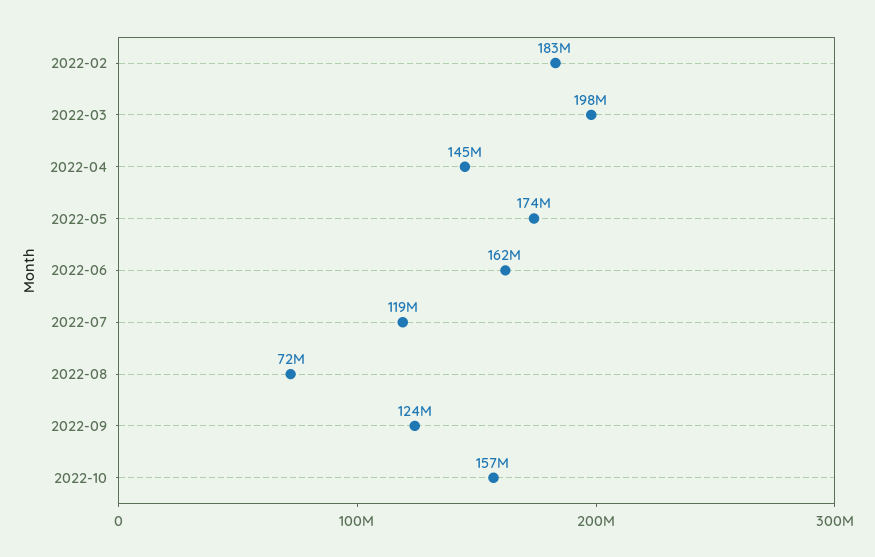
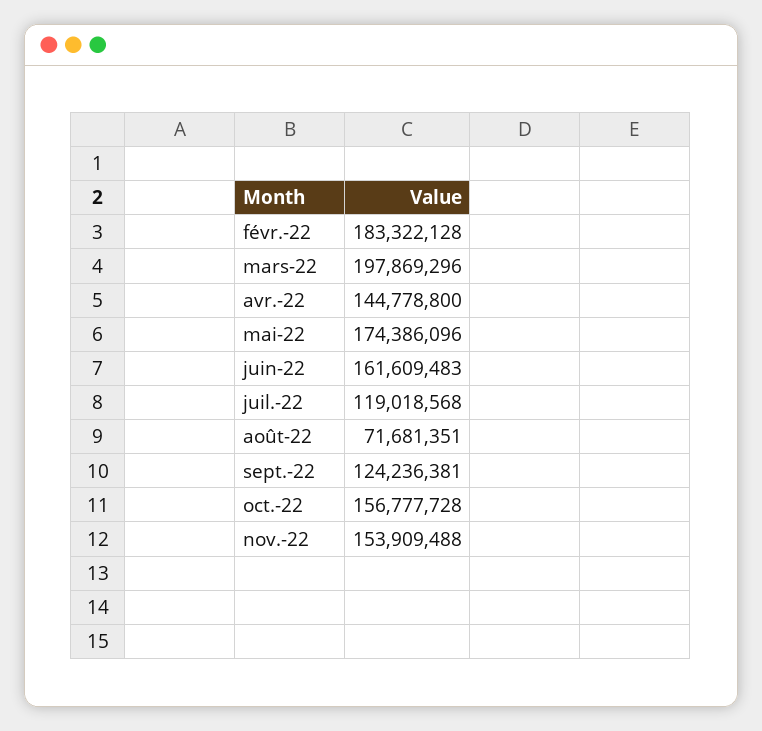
nov.-22: none -> 153909488

